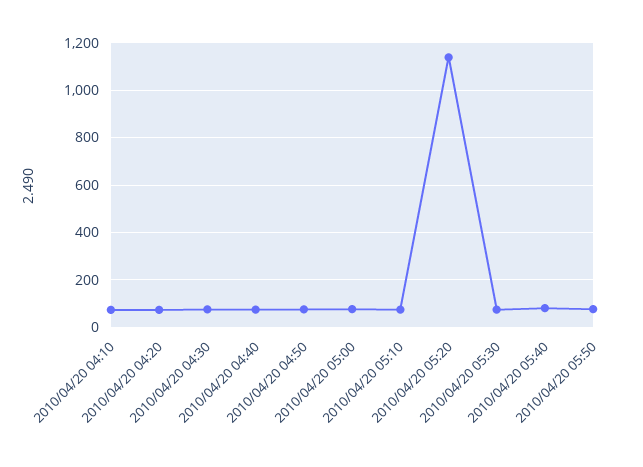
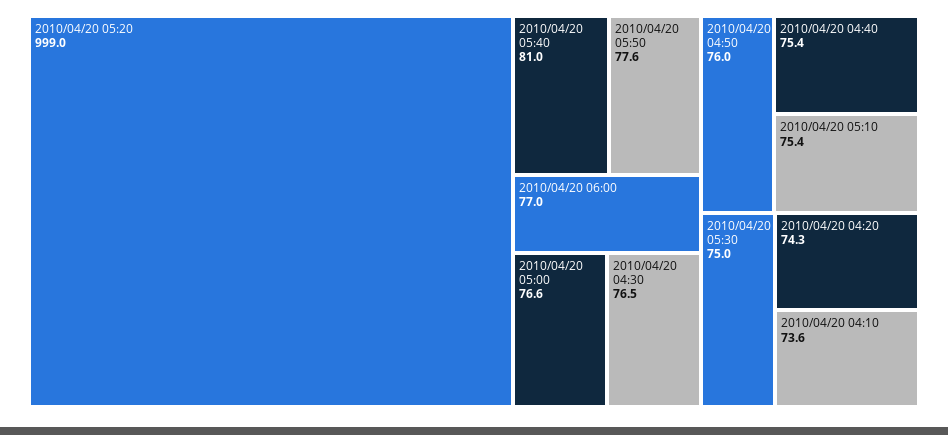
2010/04/20 05:20: 1150 -> 999
2010/04/20 06:00: none -> 77

